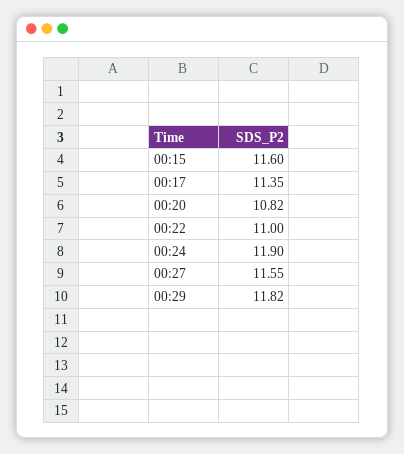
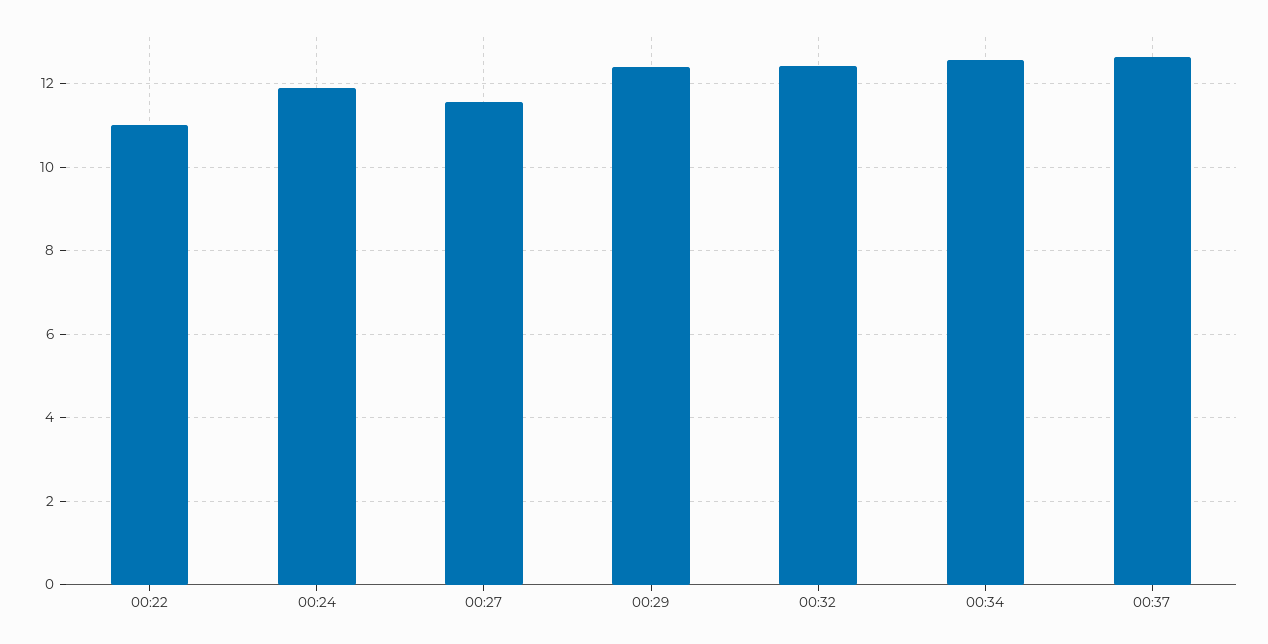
00:15: 11.6 -> none
00:17: 11.35 -> none
00:20: 10.82 -> none
00:29: 11.82 -> 12.4
00:32: none -> 12.4
00:34: none -> 12.6
00:37: none -> 12.6

